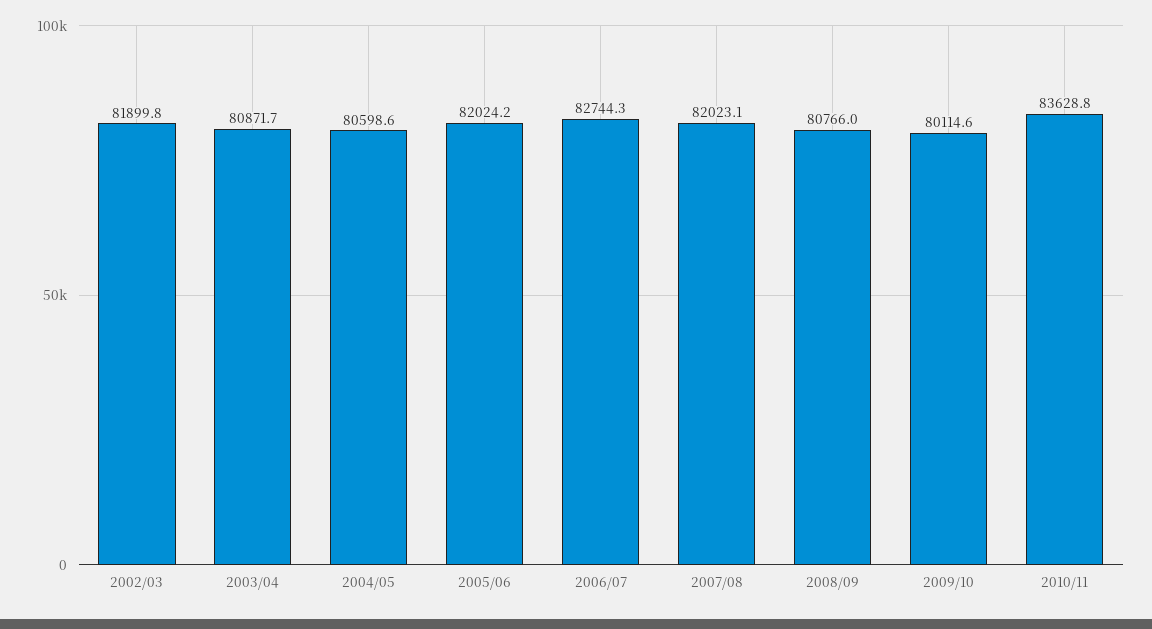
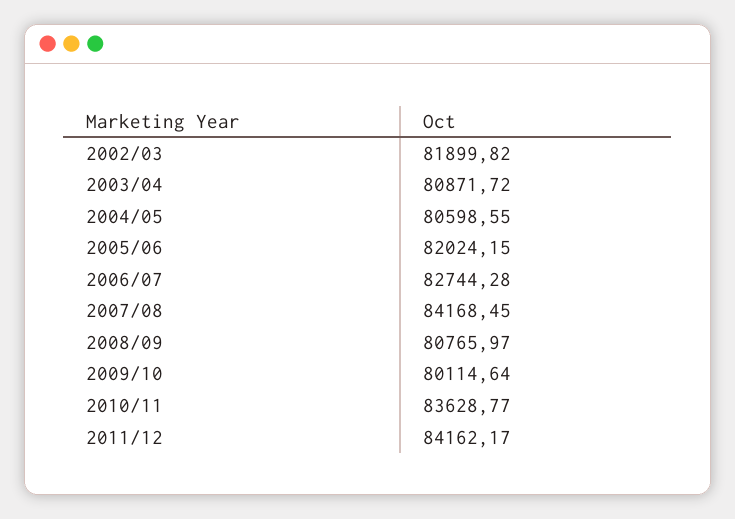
2007/08: 82023.1 -> 84168.45
2011/12: none -> 84162.17

